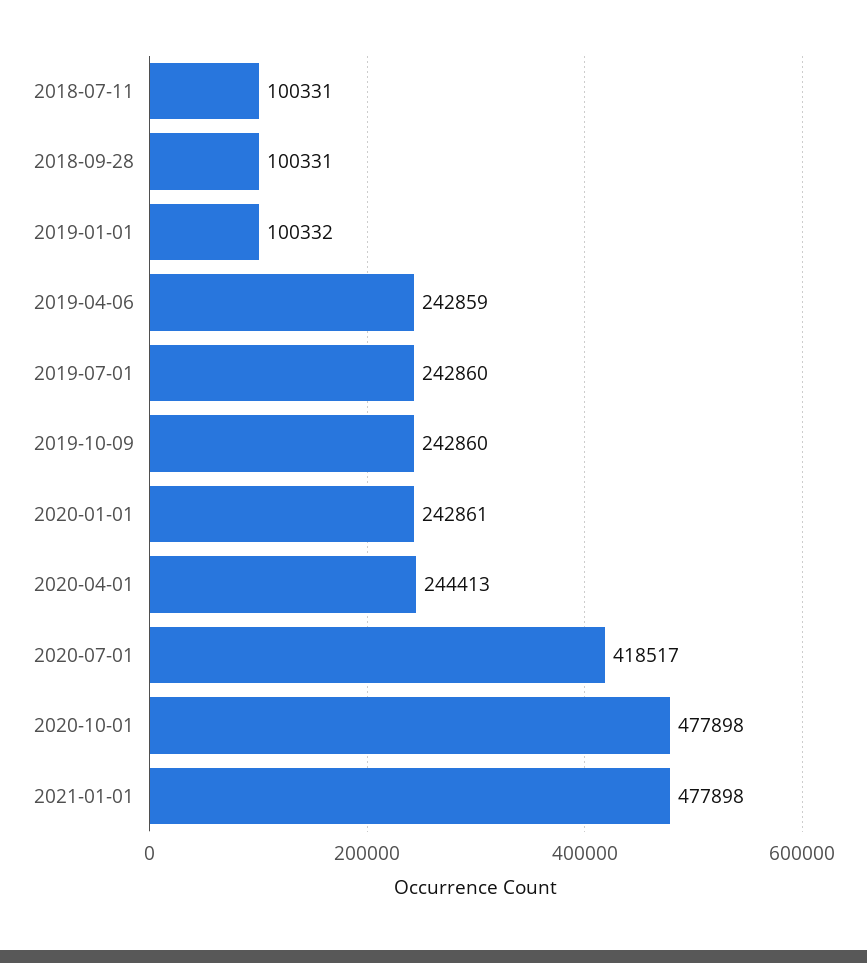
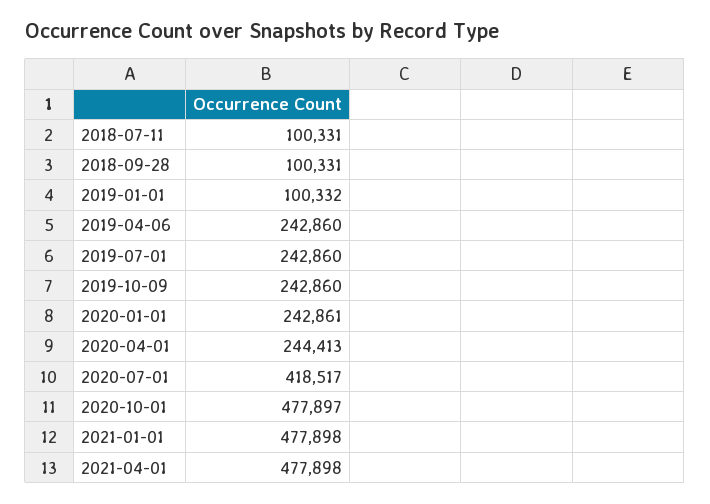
2019-04-06: 242859 -> 242860
2020-10-01: 477898 -> 477897
2021-04-01: none -> 477898

